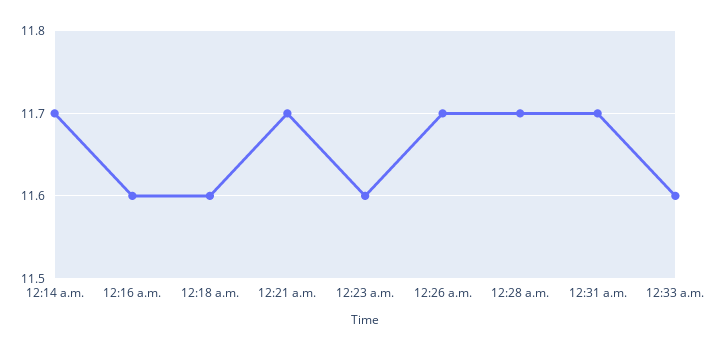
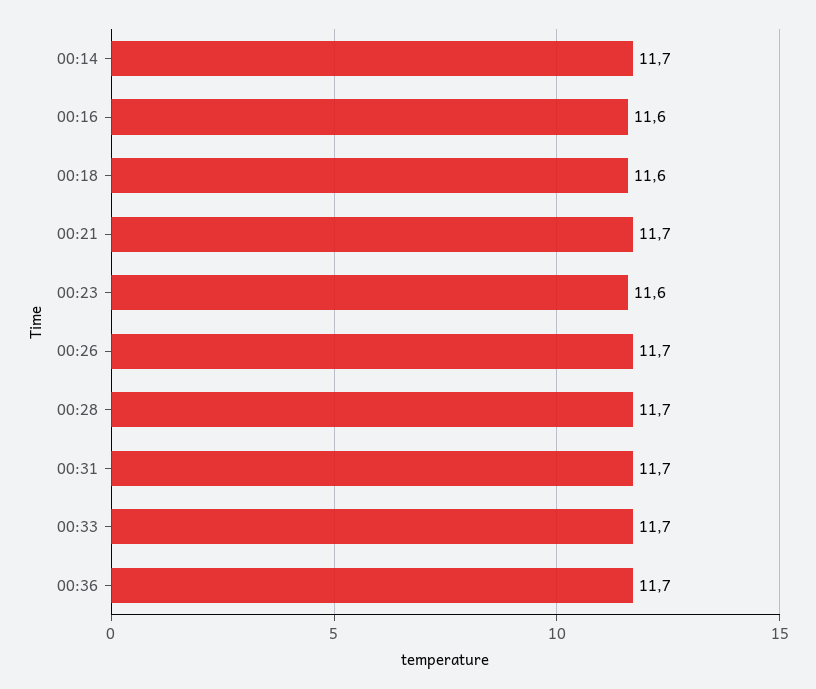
12:33 a.m.: 11.6 -> 11.7
00:36: none -> 11.7

